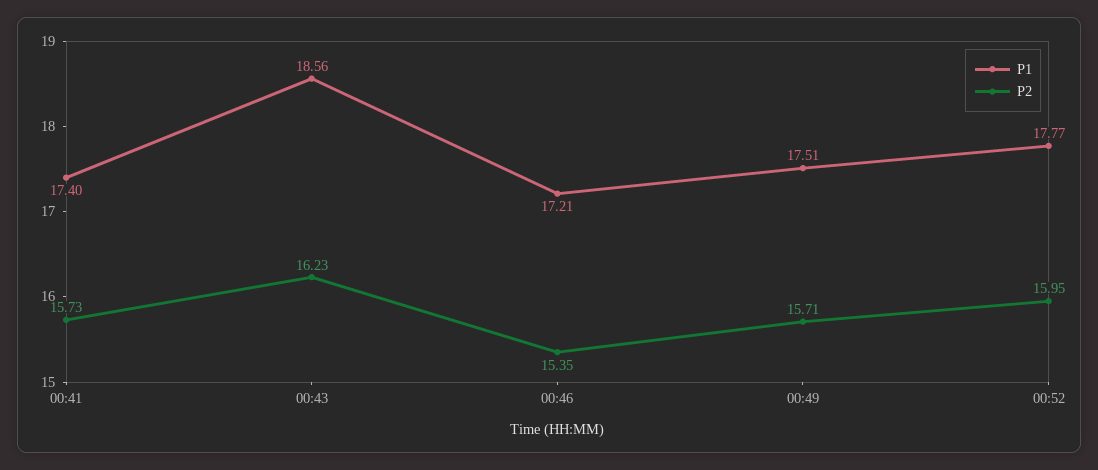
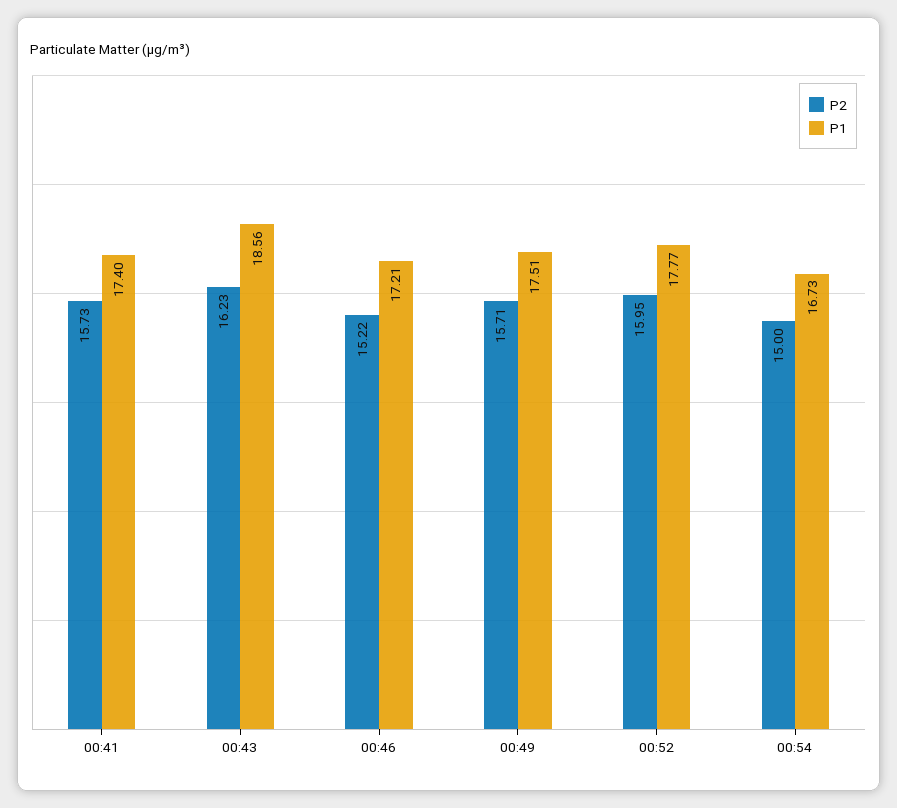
P2, 00:46: 15.35 -> 15.22
P2, 00:54: none -> 15
P1, 00:54: none -> 16.73

